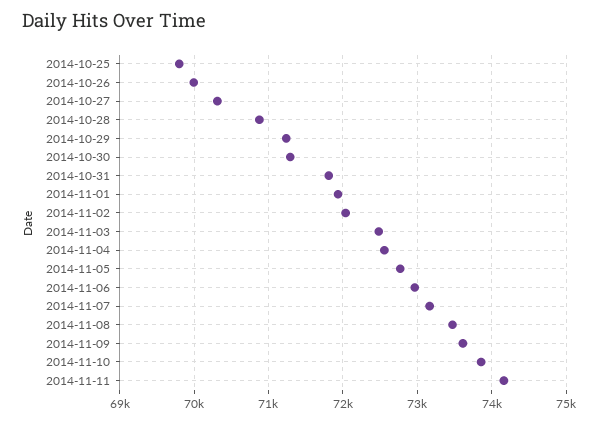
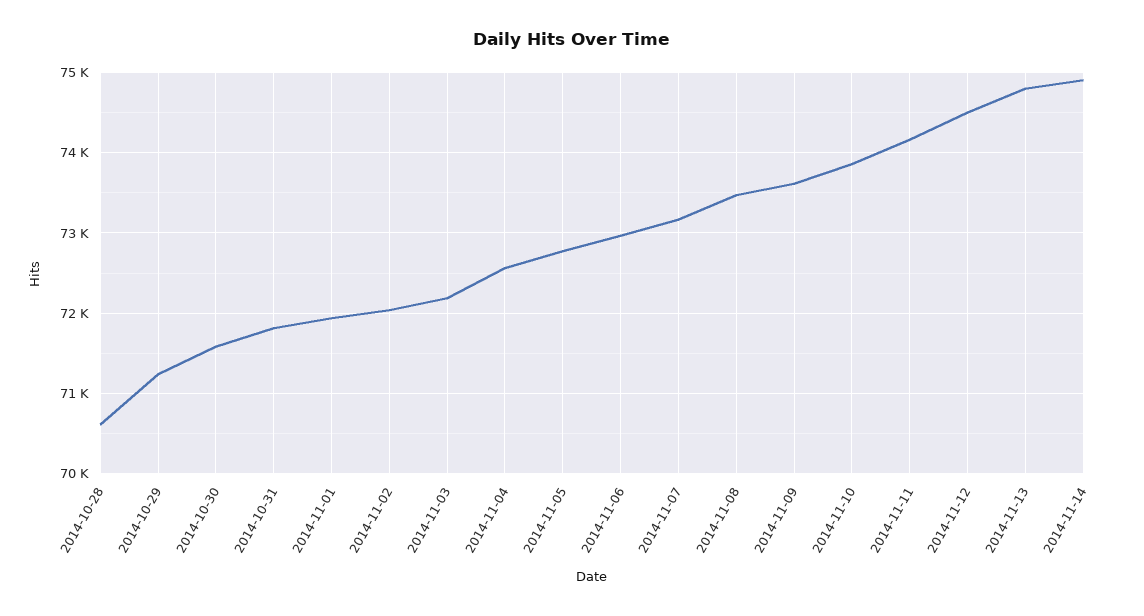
2014-10-25: 69800 -> none
2014-10-26: 70000 -> none
2014-10-27: 70300 -> none
2014-10-28: 70900 -> 70600
2014-10-30: 71300 -> 71600
2014-11-03: 72500 -> 72200
2014-11-12: none -> 74500
2014-11-13: none -> 74800
2014-11-14: none -> 74900

